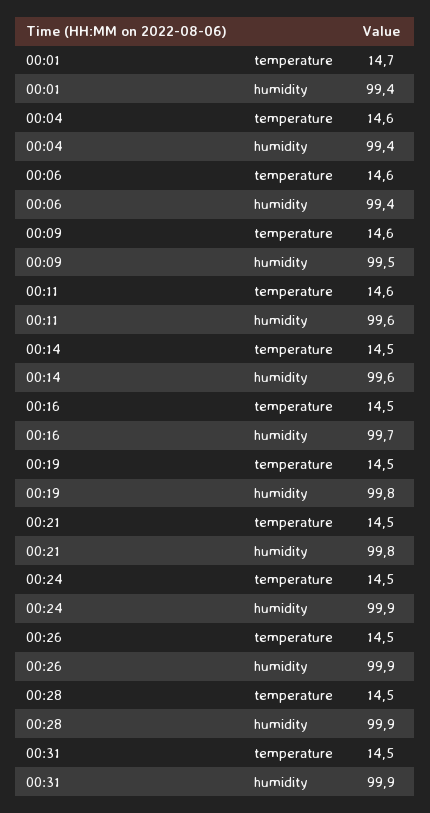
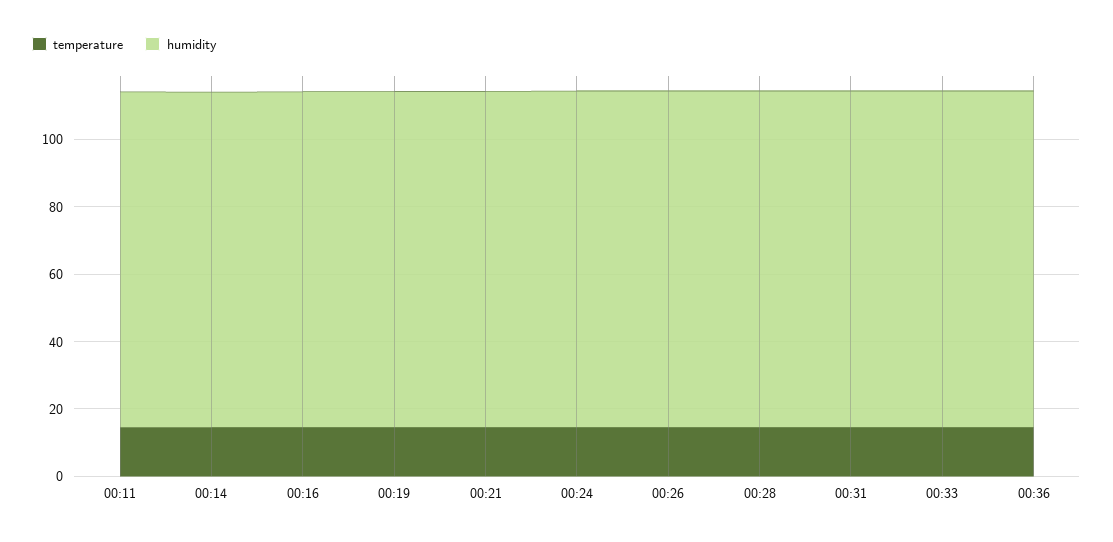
temperature, 00:01: 14.7 -> none
humidity, 00:01: 99.4 -> none
temperature, 00:04: 14.6 -> none
humidity, 00:04: 99.4 -> none
temperature, 00:06: 14.6 -> none
humidity, 00:06: 99.4 -> none
temperature, 00:09: 14.6 -> none
humidity, 00:09: 99.5 -> none
temperature, 00:33: none -> 15
humidity, 00:33: none -> 100
temperature, 00:36: none -> 15
humidity, 00:36: none -> 100

